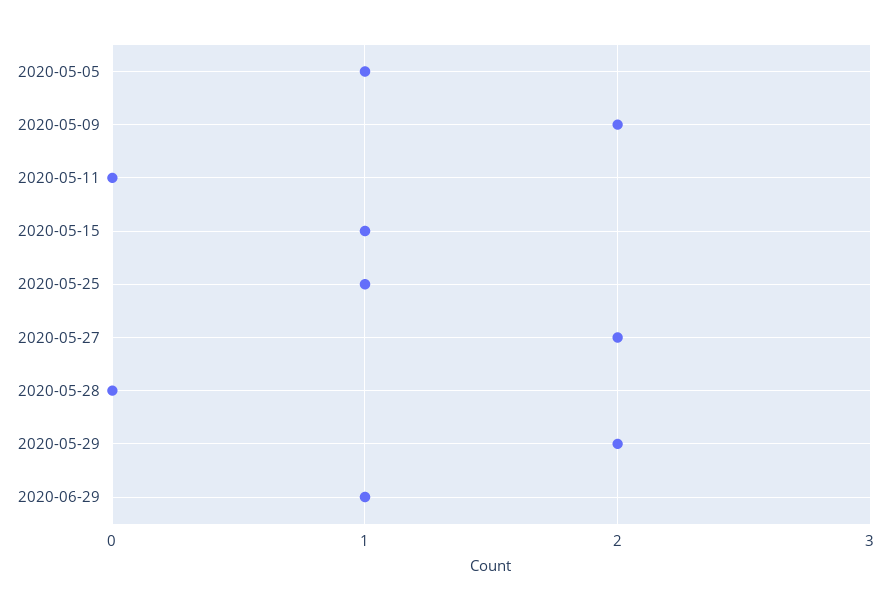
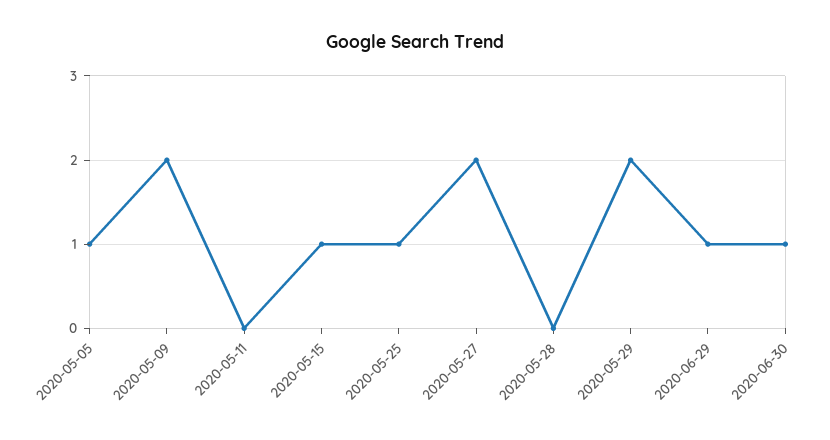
2020-06-30: none -> 1

